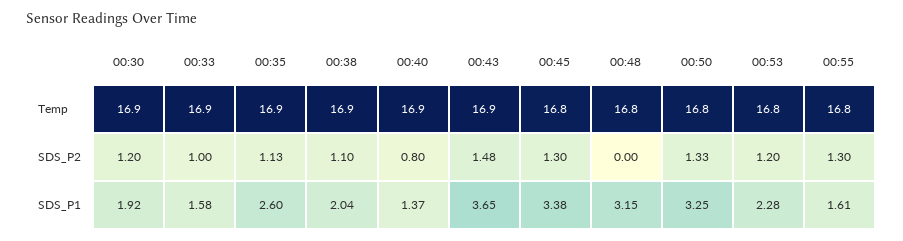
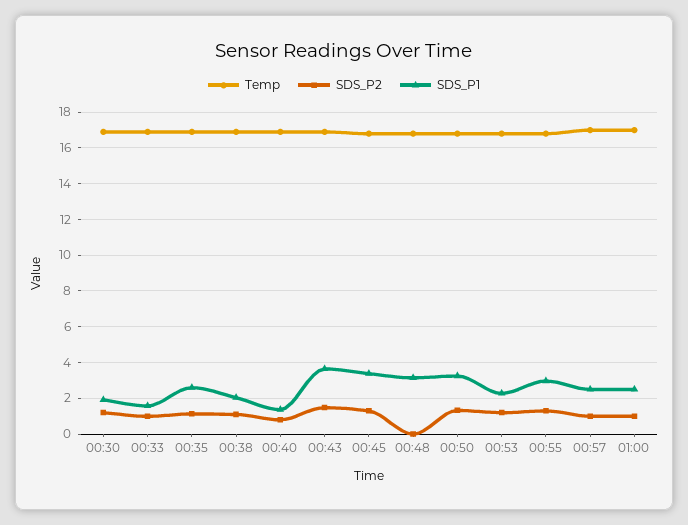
SDS_P1, 00:55: 1.61 -> 3
Temp, 00:57: none -> 17
SDS_P2, 00:57: none -> 1
SDS_P1, 00:57: none -> 2.5
Temp, 01:00: none -> 17
SDS_P2, 01:00: none -> 1
SDS_P1, 01:00: none -> 2.5

